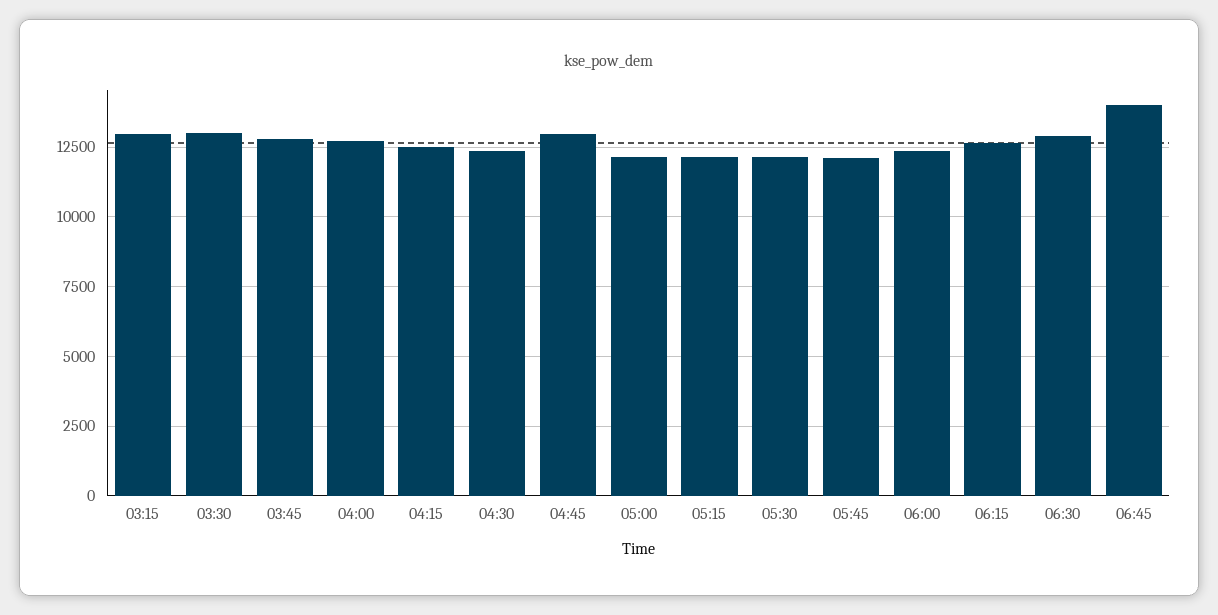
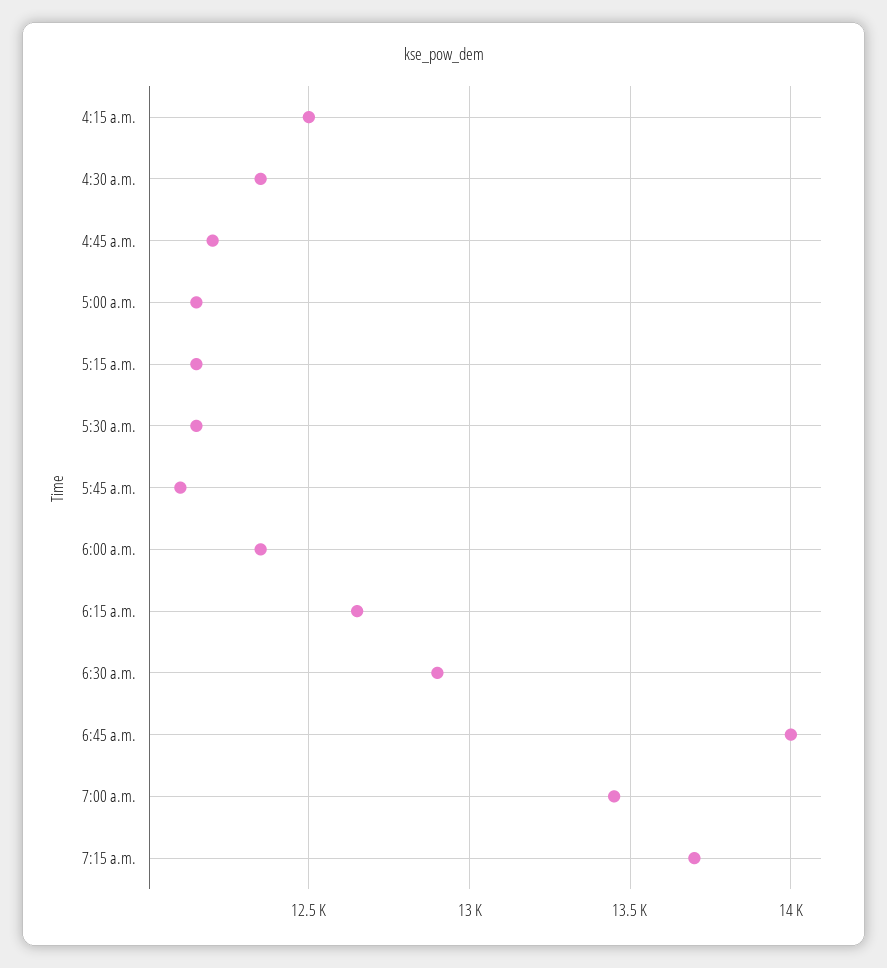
03:15: 13000 -> none
03:30: 13000 -> none
03:45: 12750 -> none
04:00: 12750 -> none
04:45: 13000 -> 12200
7:00 a.m.: none -> 13450
7:15 a.m.: none -> 13700

